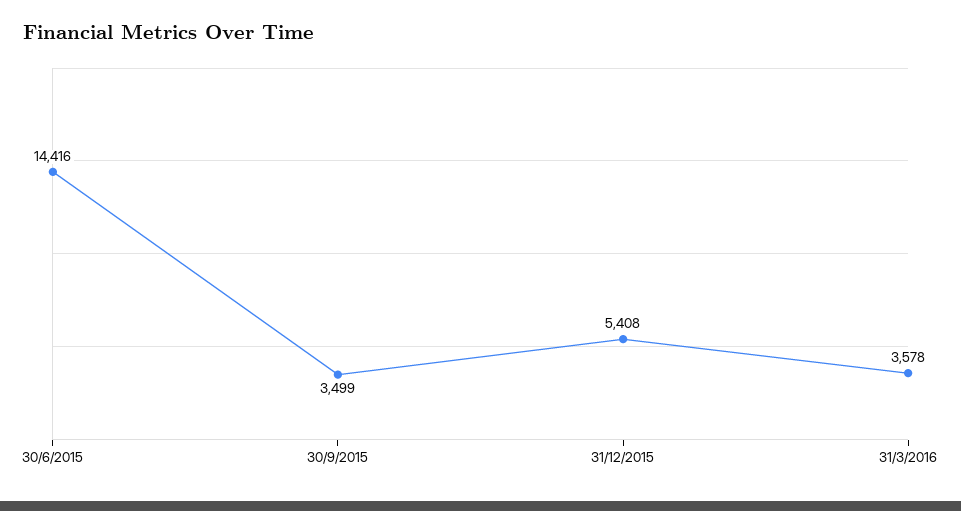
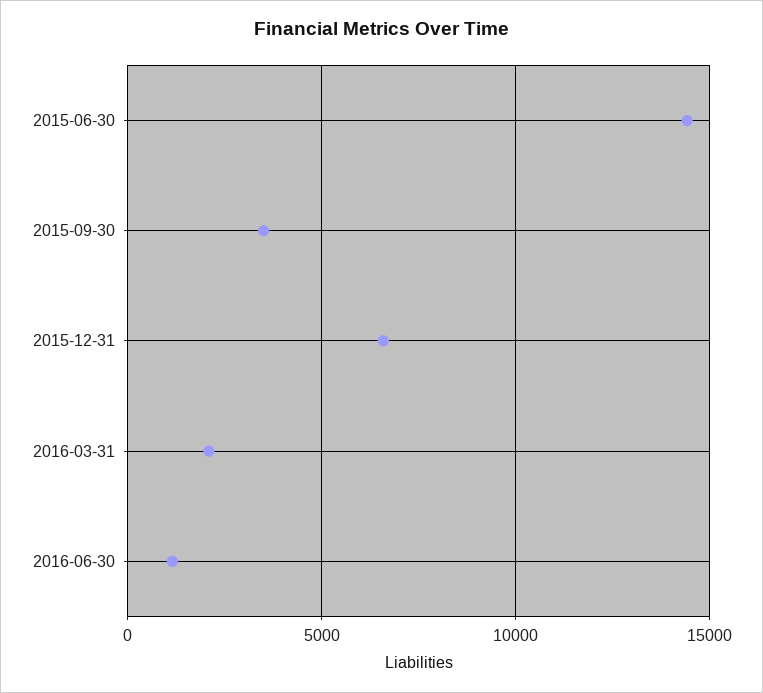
31/12/2015: 5408 -> 6500
31/3/2016: 3578 -> 2000
2016-06-30: none -> 1000

